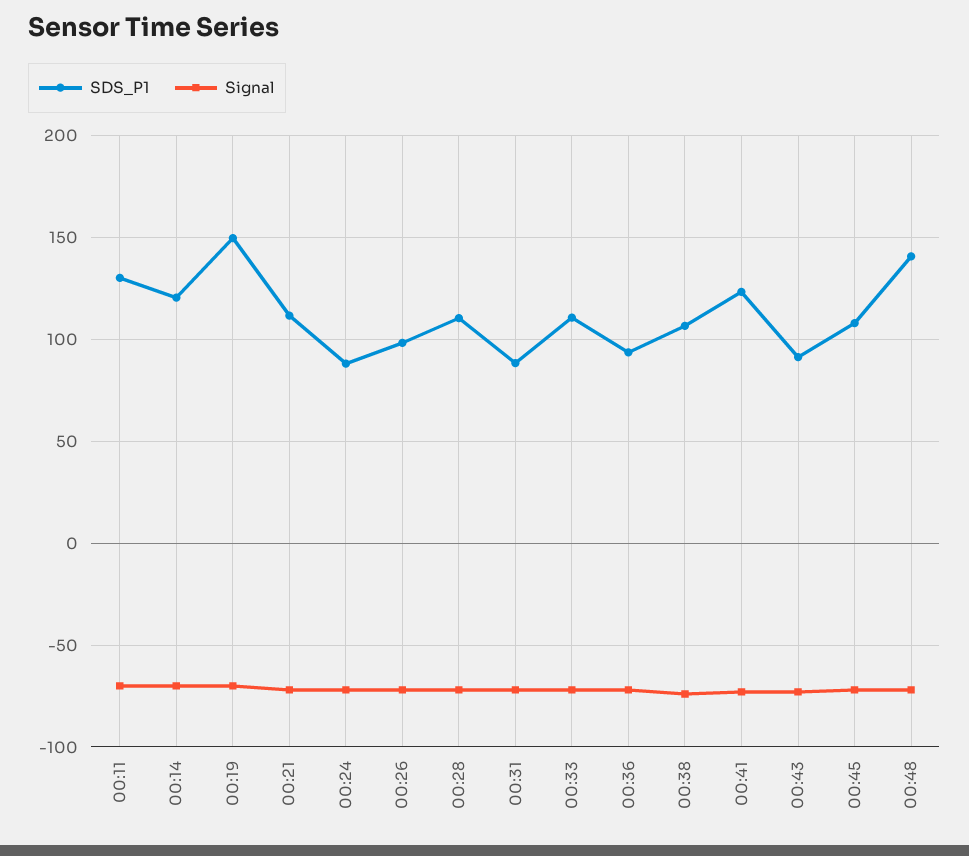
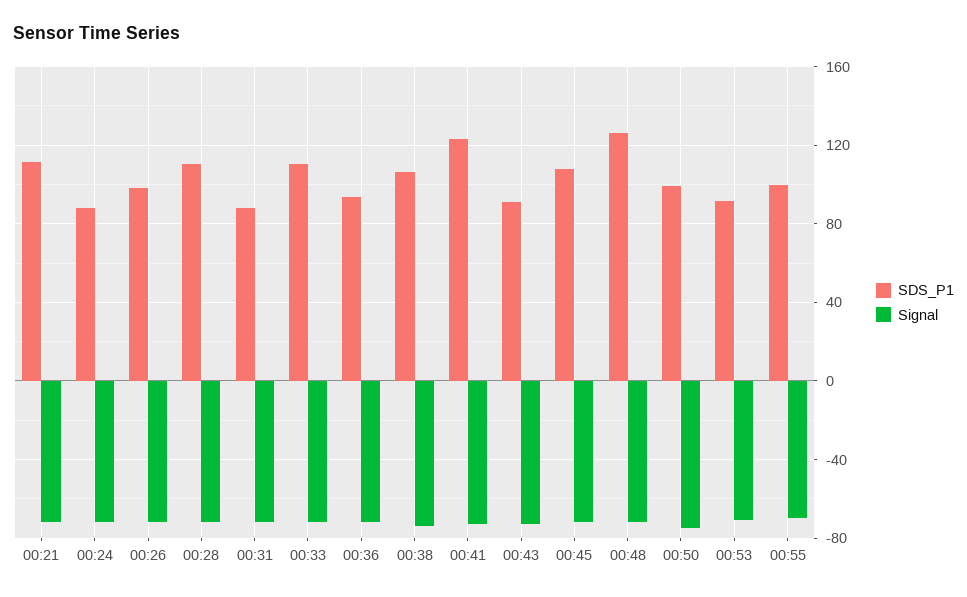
SDS_P1, 00:11: 130 -> none
Signal, 00:11: -70 -> none
SDS_P1, 00:14: 120 -> none
Signal, 00:14: -70 -> none
SDS_P1, 00:19: 150 -> none
Signal, 00:19: -70 -> none
SDS_P1, 00:48: 140 -> 125
SDS_P1, 00:50: none -> 100
Signal, 00:50: none -> -75
SDS_P1, 00:53: none -> 90
Signal, 00:53: none -> -70
SDS_P1, 00:55: none -> 100
Signal, 00:55: none -> -70

